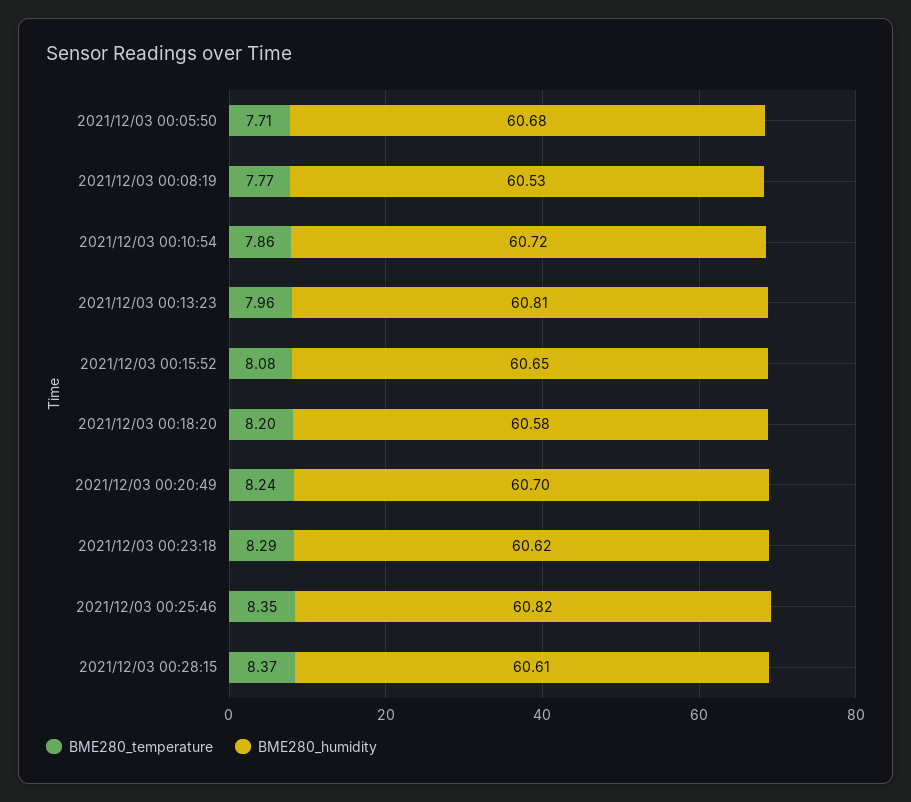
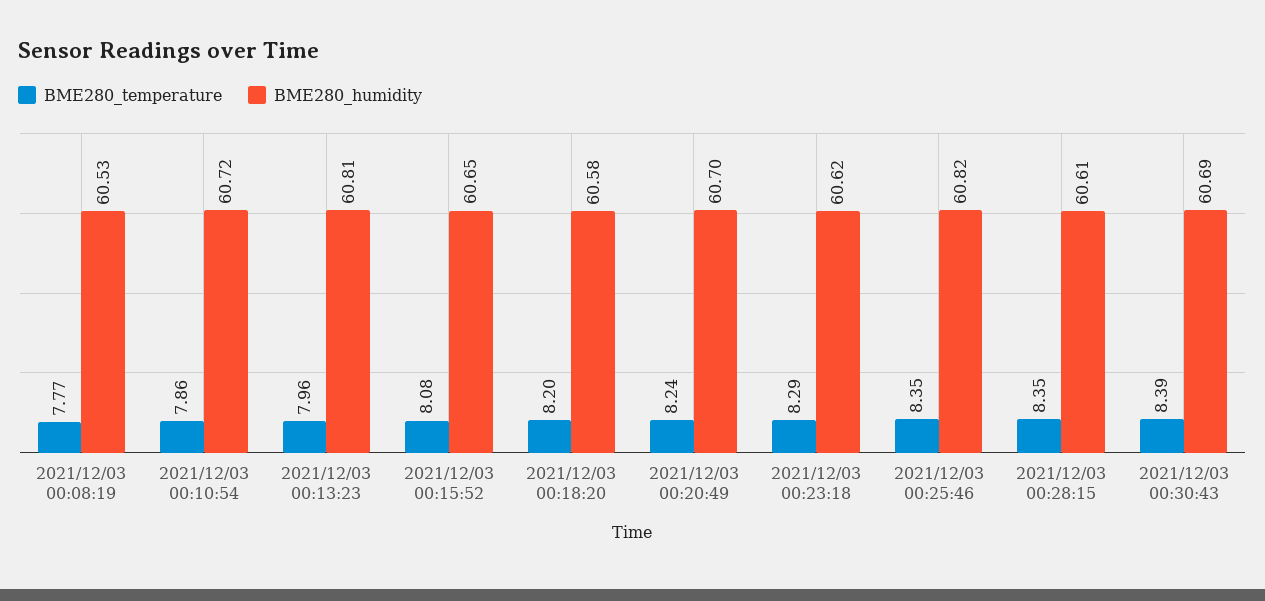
BME280_temperature, 2021/12/03 00:05:50: 7.71 -> none
BME280_humidity, 2021/12/03 00:05:50: 60.68 -> none
BME280_temperature, 2021/12/03 00:28:15: 8.37 -> 8.35
BME280_temperature, 2021/12/03 00:30:43: none -> 8.39
BME280_humidity, 2021/12/03 00:30:43: none -> 60.69

